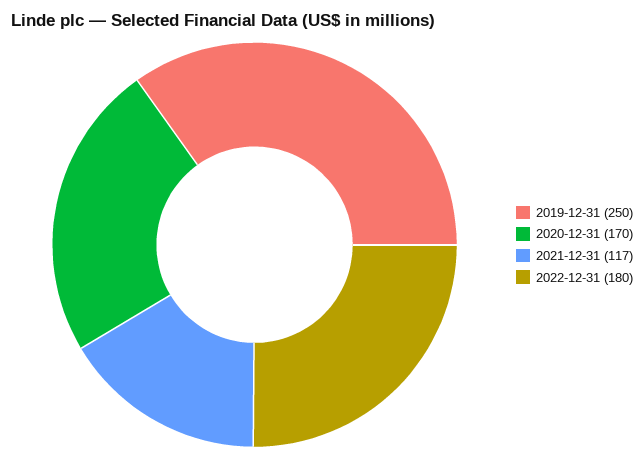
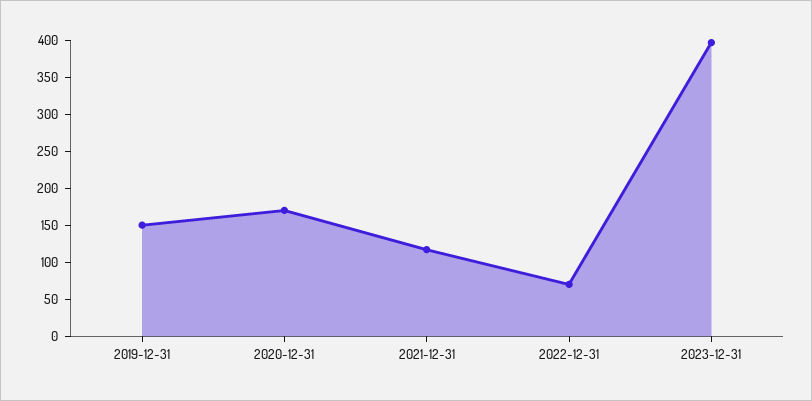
2019-12-31: 250 -> 150
2022-12-31: 180 -> 75
2023-12-31: none -> 400

